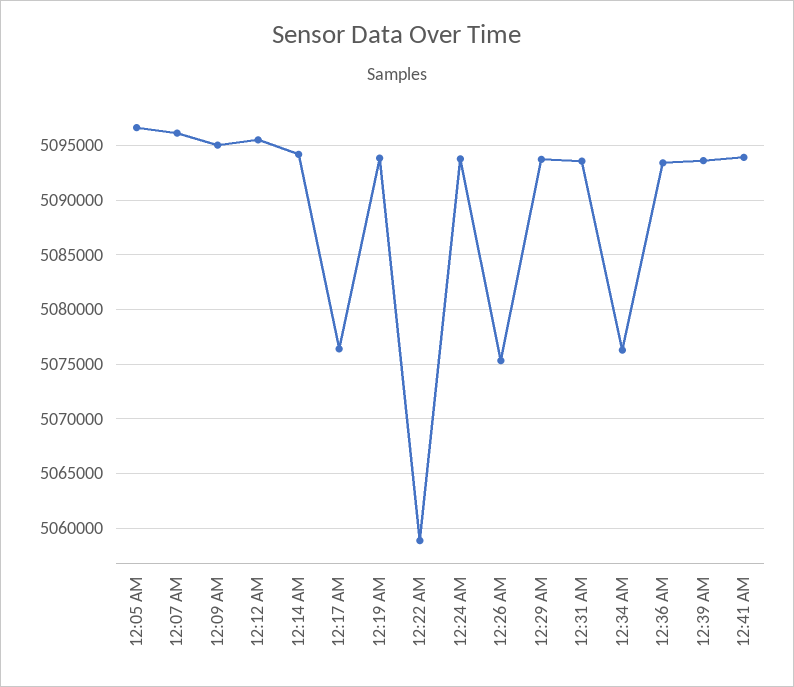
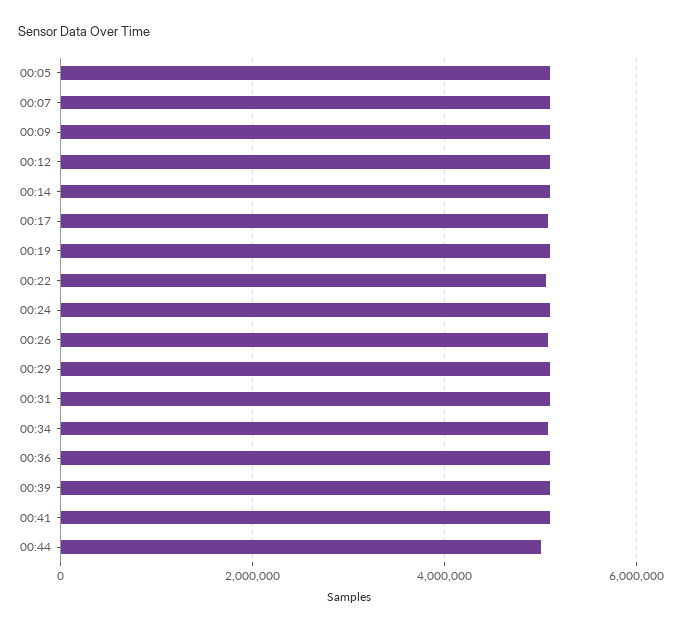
00:44: none -> 5000000

